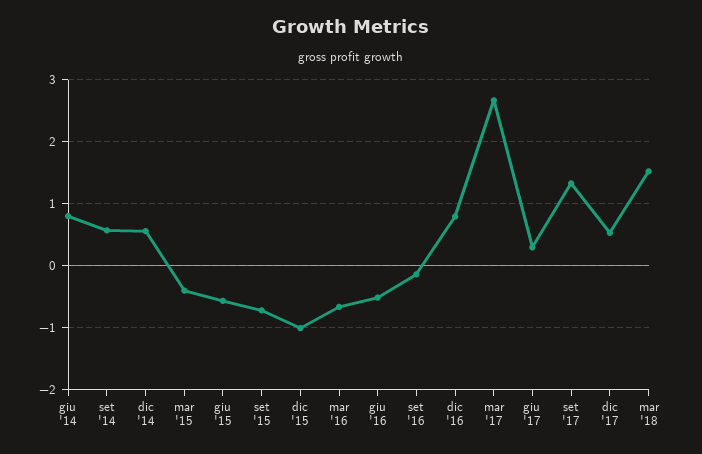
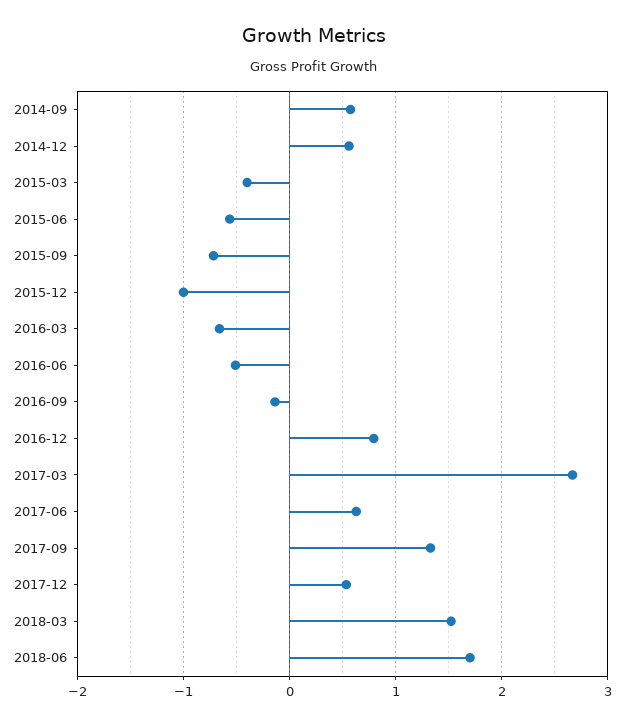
giu '14: 0.8 -> none
giu '17: 0.3 -> 0.6
2018-06: none -> 1.7

